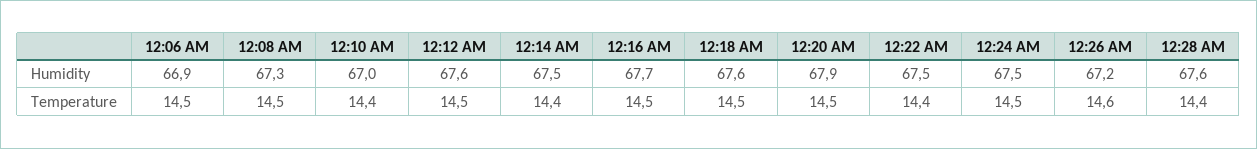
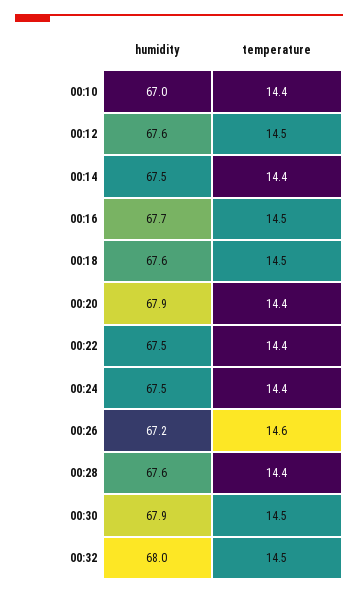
12:06 AM, Humidity: 66.9 -> none
12:08 AM, Humidity: 67.3 -> none
12:06 AM, Temperature: 14.5 -> none
12:08 AM, Temperature: 14.5 -> none
12:20 AM, Temperature: 14.5 -> 14.4
12:24 AM, Temperature: 14.5 -> 14.4
00:30, Humidity: none -> 67.9
00:30, Temperature: none -> 14.5
00:32, Humidity: none -> 68
00:32, Temperature: none -> 14.5

